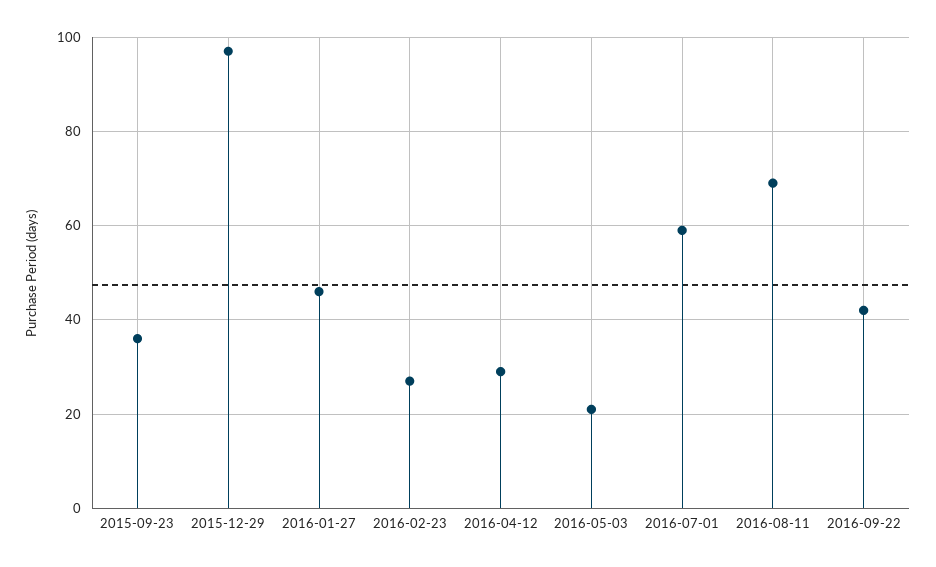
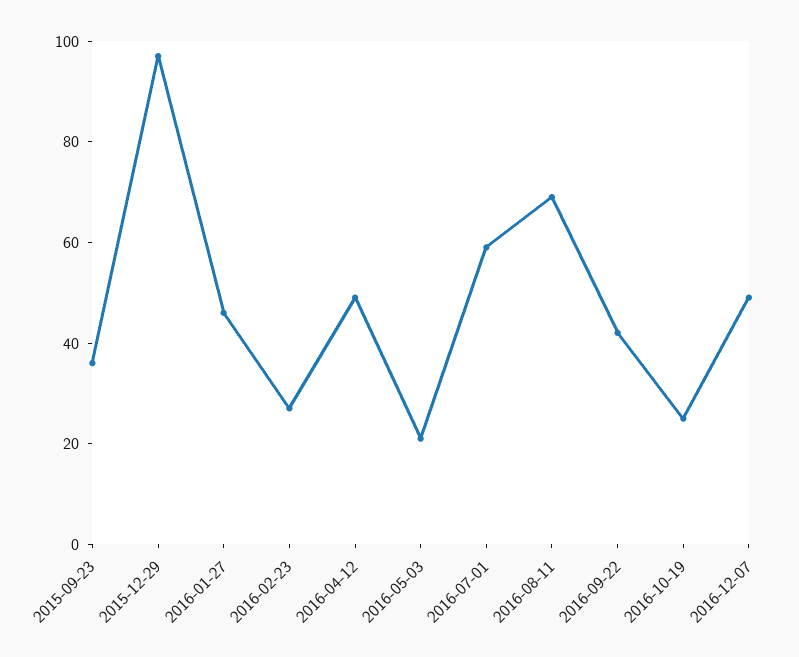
2016-04-12: 30 -> 50
2016-10-19: none -> 25
2016-12-07: none -> 50

